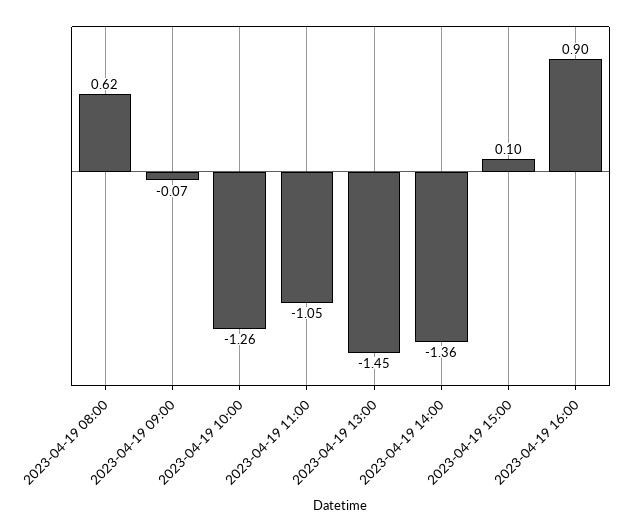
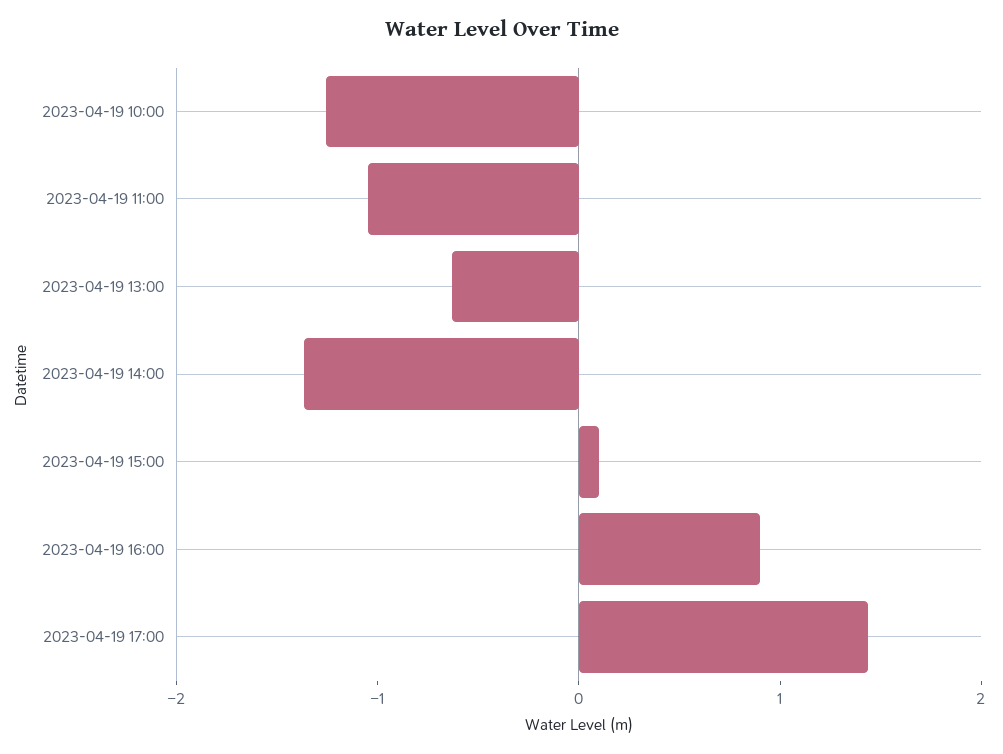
2023-04-19 08:00: 0.62 -> none
2023-04-19 09:00: -0.07 -> none
2023-04-19 13:00: -1.45 -> -0.6
2023-04-19 17:00: none -> 1.4

